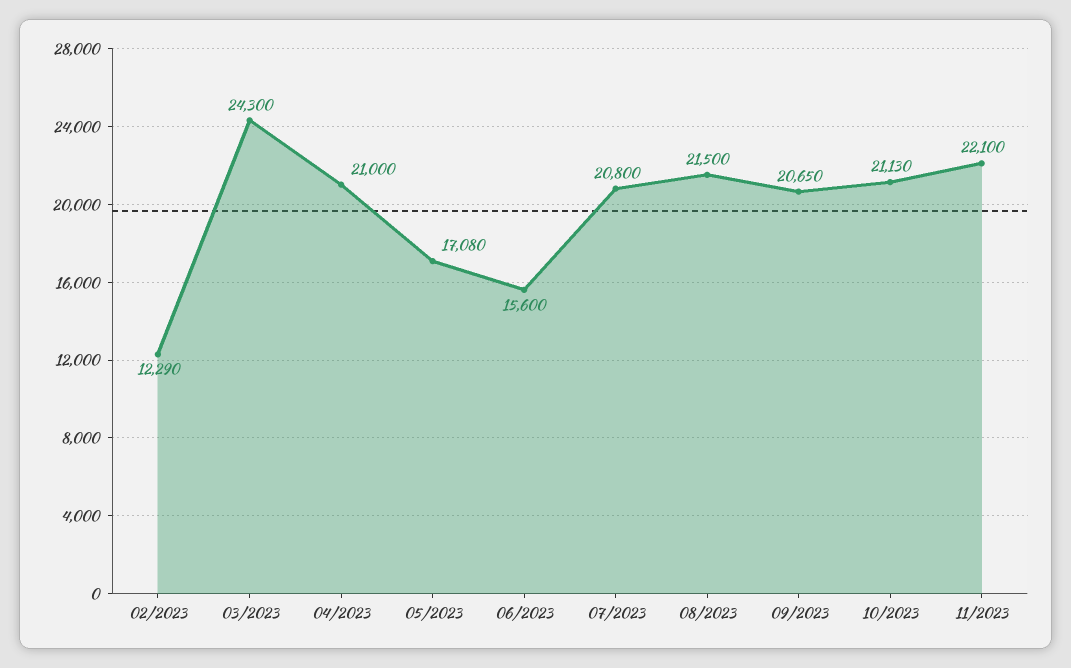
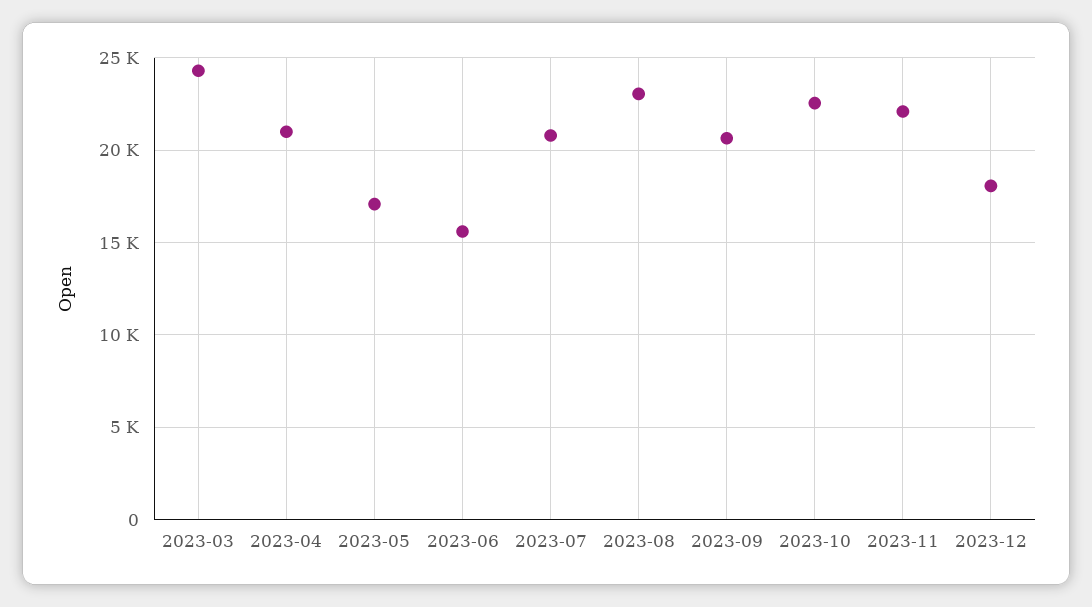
02/2023: 12290 -> none
08/2023: 21500 -> 23000
10/2023: 21130 -> 22500
2023-12: none -> 18000

